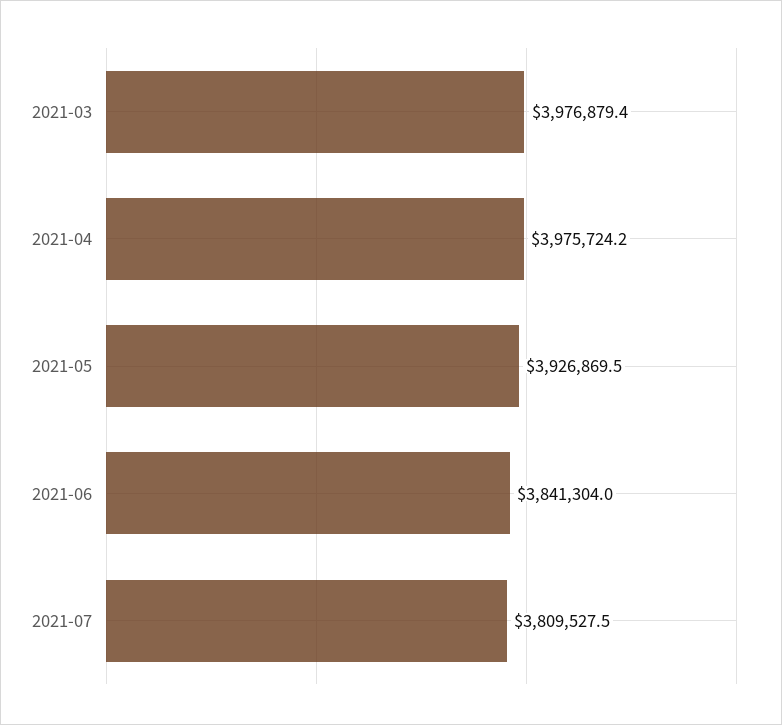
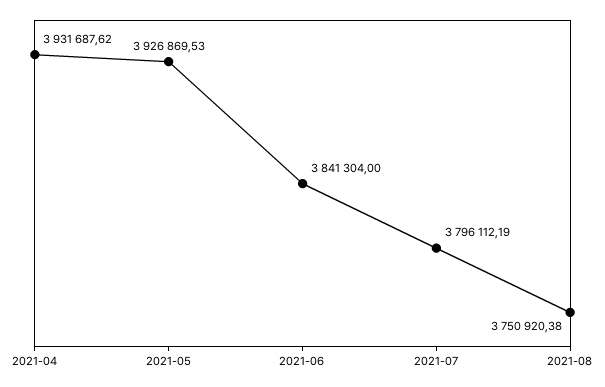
2021-03: 3976879.4 -> none
2021-04: 3975724.2 -> 3931687.62
2021-07: 3809527.5 -> 3796112.19
2021-08: none -> 3750920.38

